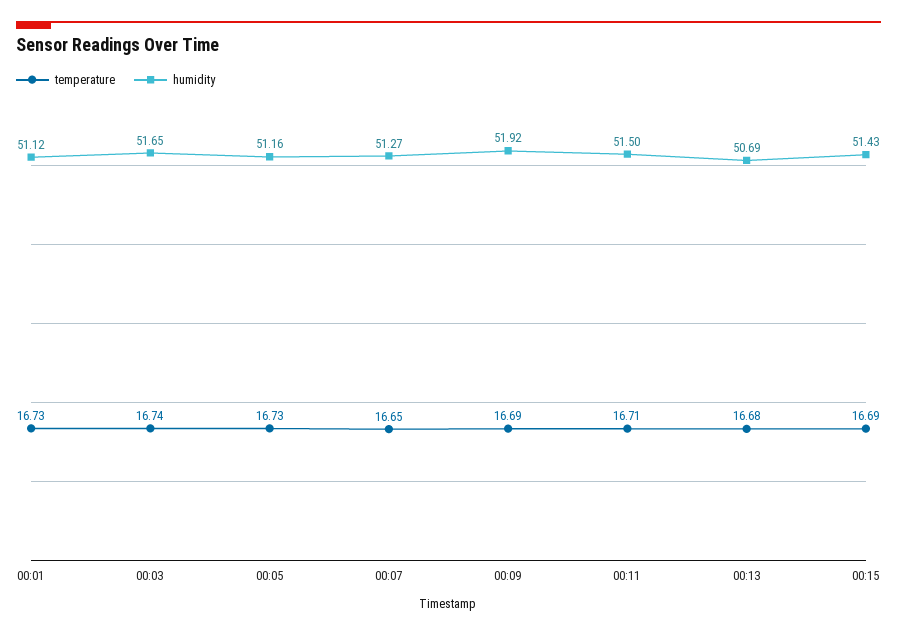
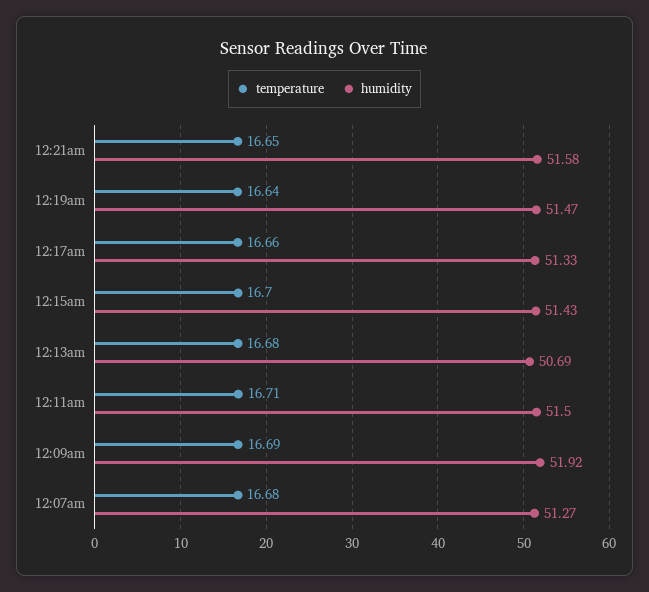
temperature, 00:01: 16.73 -> none
humidity, 00:01: 51.12 -> none
temperature, 00:03: 16.74 -> none
humidity, 00:03: 51.65 -> none
temperature, 00:05: 16.73 -> none
humidity, 00:05: 51.16 -> none
temperature, 00:07: 16.65 -> 16.68
temperature, 00:15: 16.69 -> 16.7
temperature, 12:21am: none -> 16.65
humidity, 12:21am: none -> 51.58
temperature, 12:19am: none -> 16.64
humidity, 12:19am: none -> 51.47
temperature, 12:17am: none -> 16.66
humidity, 12:17am: none -> 51.33

